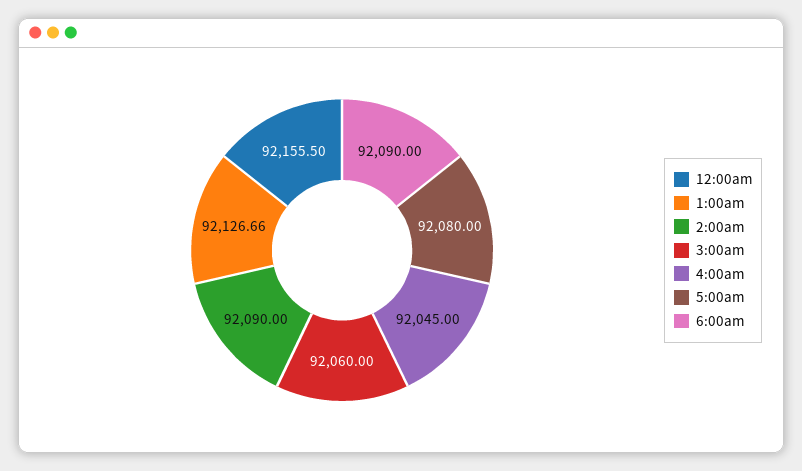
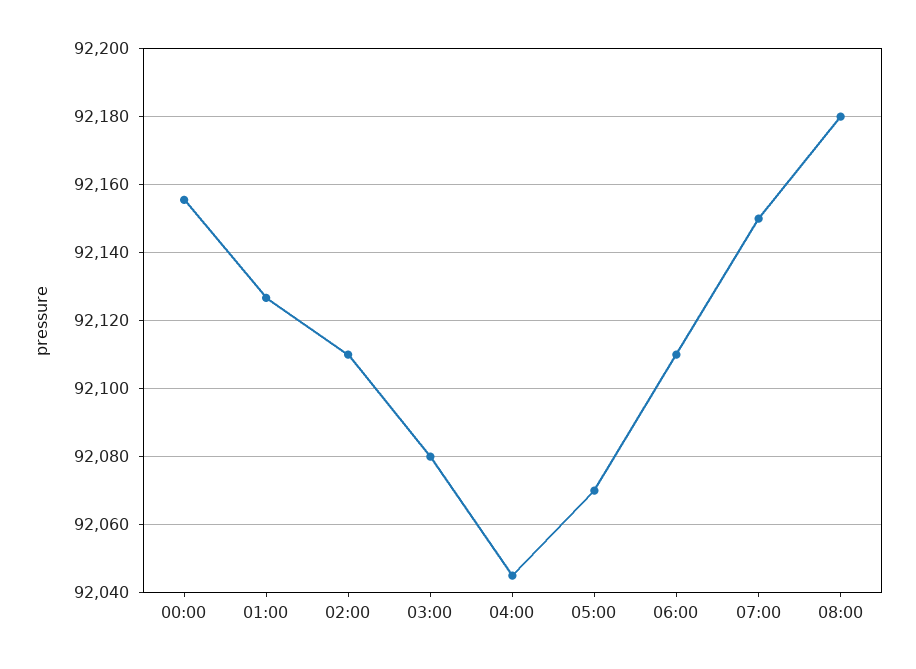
2:00am: 92090 -> 92110
3:00am: 92060 -> 92080
5:00am: 92080 -> 92070
6:00am: 92090 -> 92110
07:00: none -> 92150
08:00: none -> 92180

